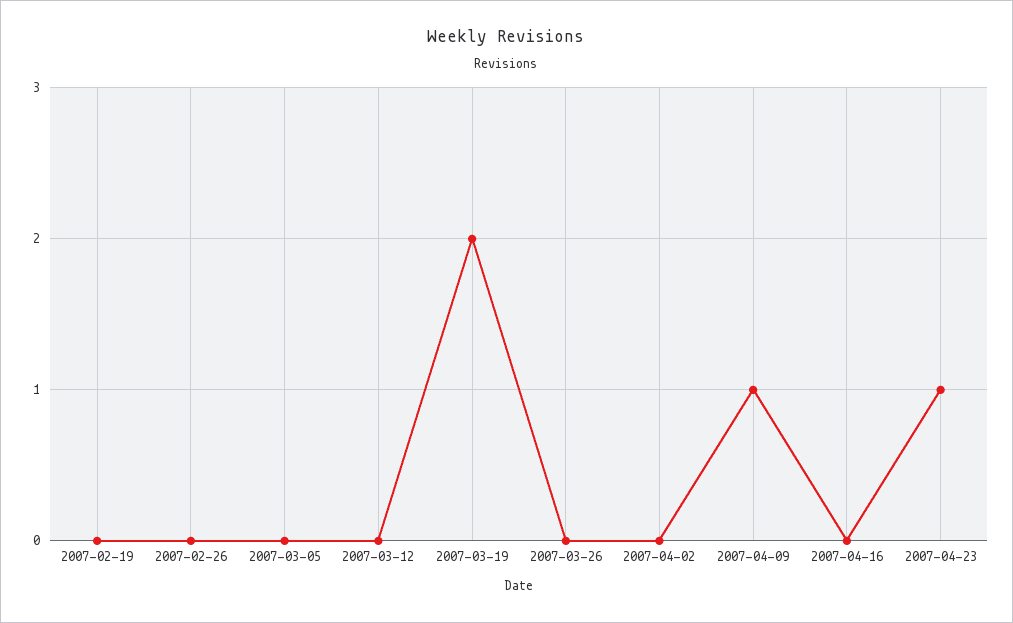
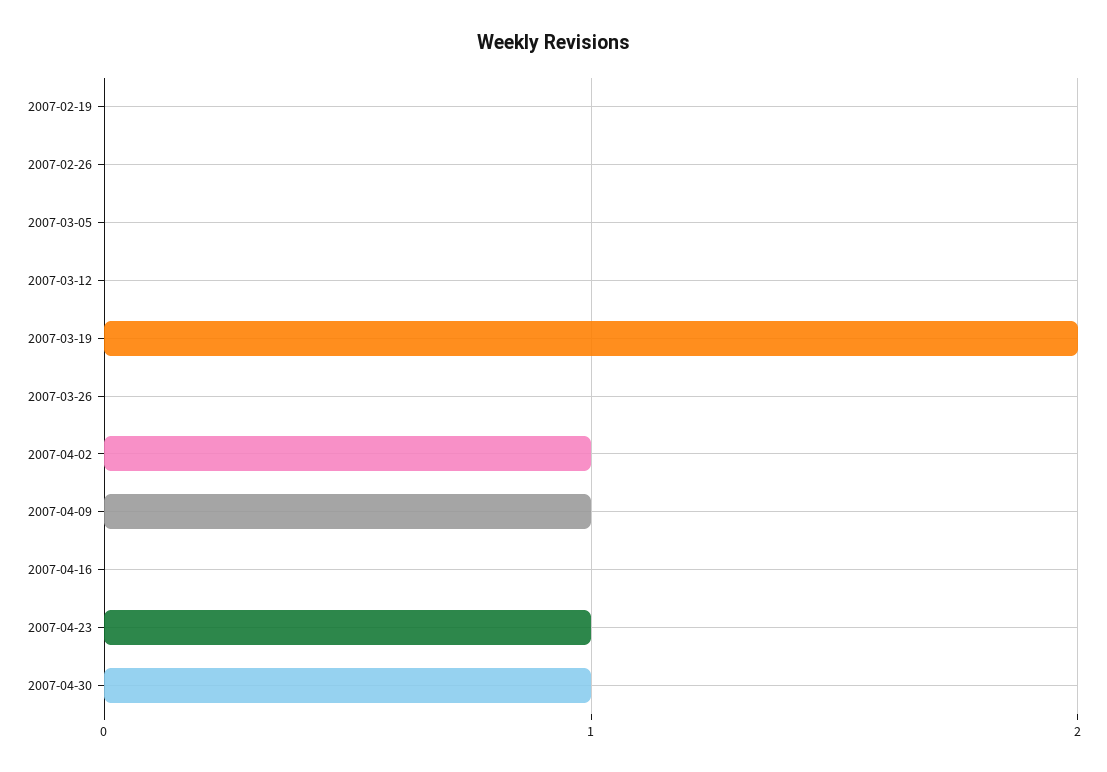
2007-04-02: 0 -> 1
2007-04-30: none -> 1

